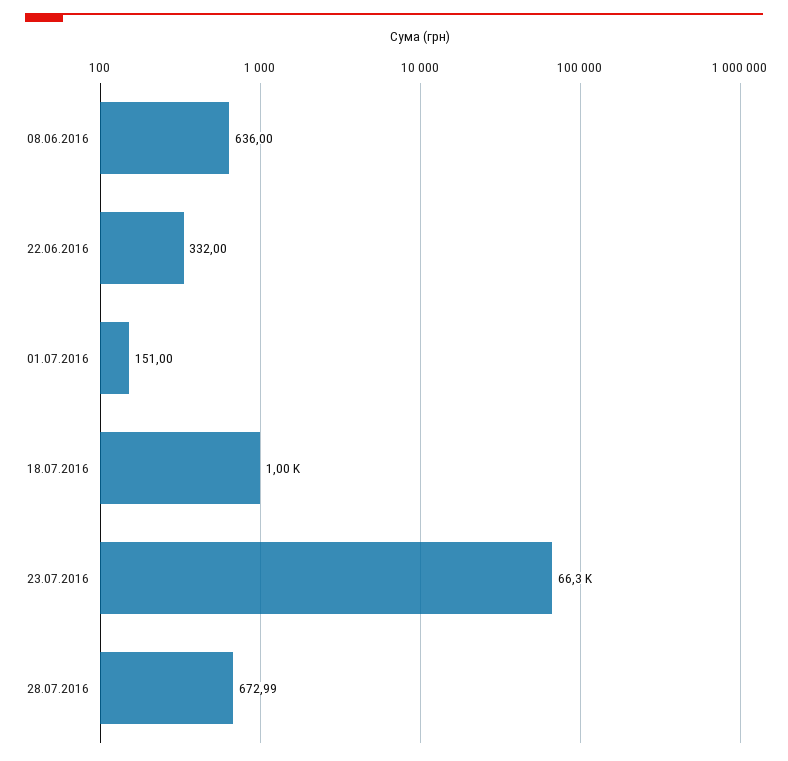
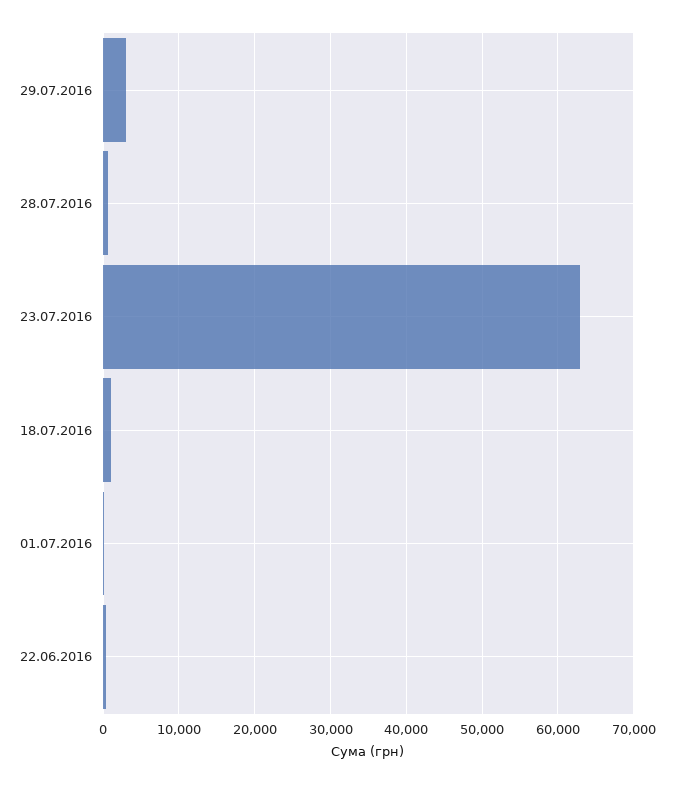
08.06.2016: 636 -> none
23.07.2016: 66300 -> 63000
29.07.2016: none -> 3000

